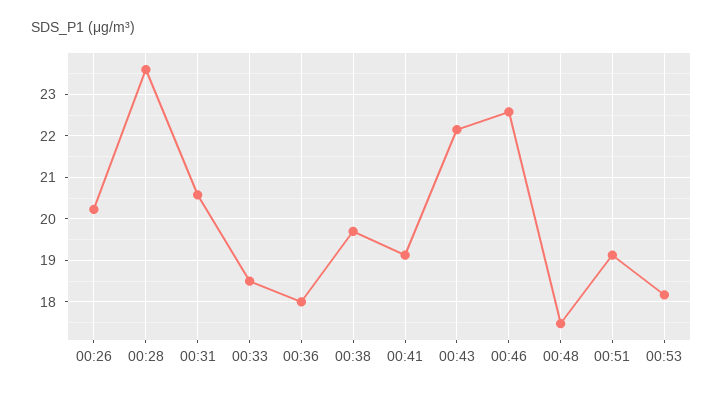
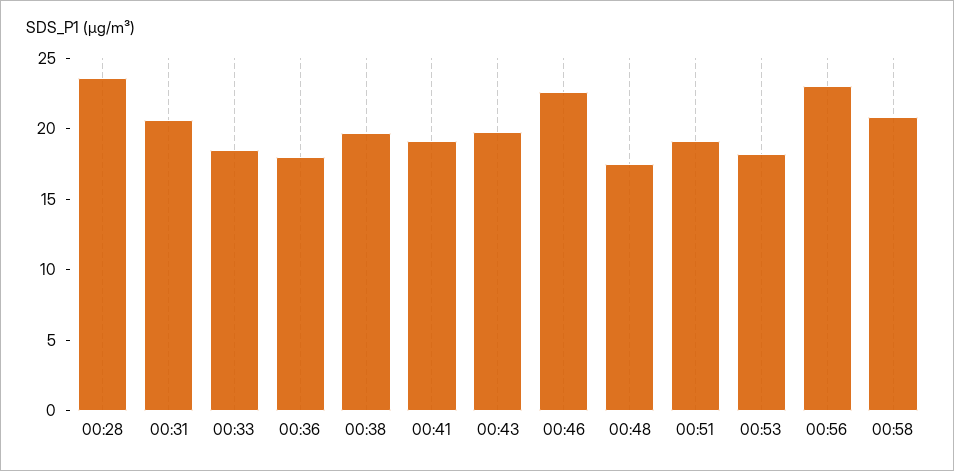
00:26: 20.2 -> none
00:43: 22.2 -> 20
00:56: none -> 23
00:58: none -> 21

